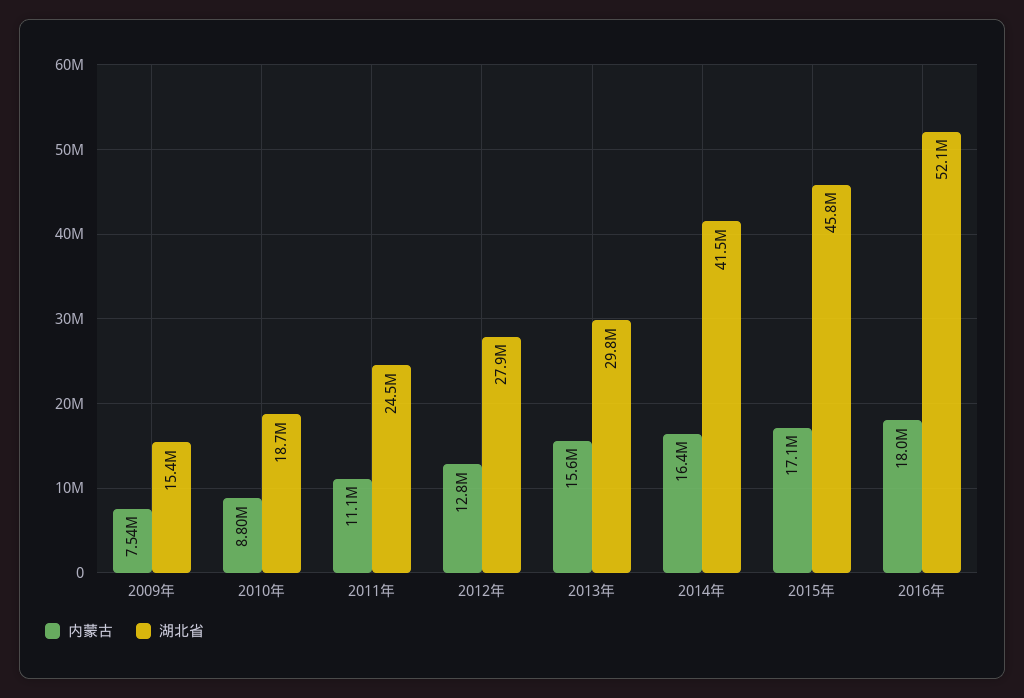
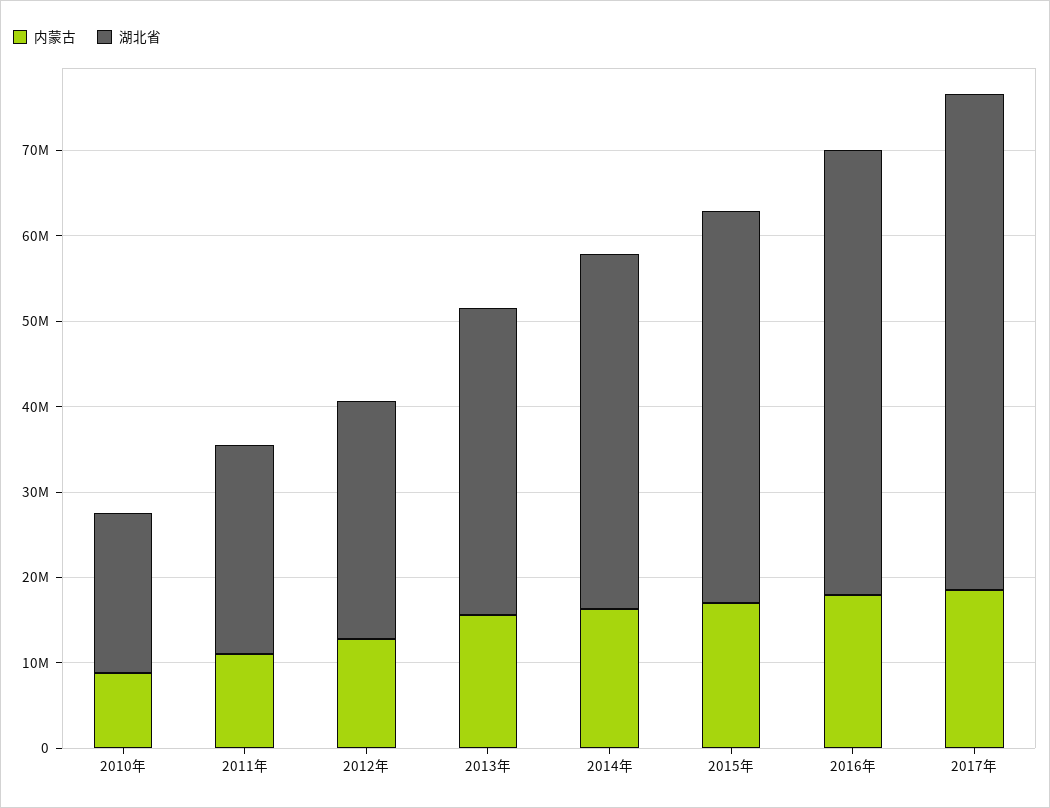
内蒙古, 2009年: 7540000 -> none
湖北省, 2009年: 15400000 -> none
湖北省, 2013年: 29800000 -> 36000000
内蒙古, 2017年: none -> 18000000
湖北省, 2017年: none -> 58000000

